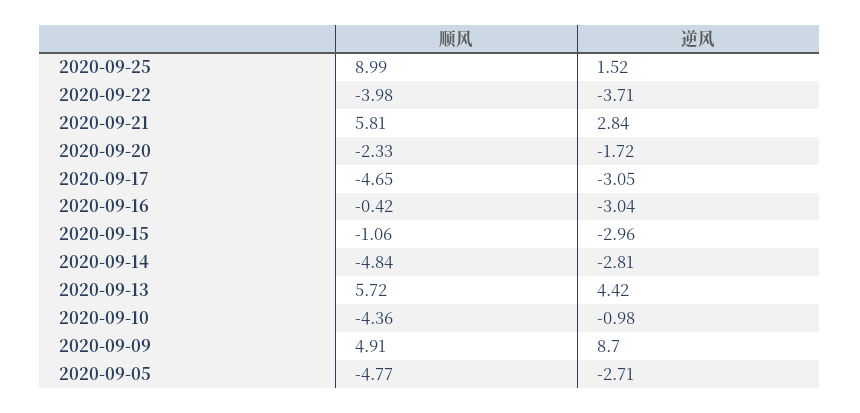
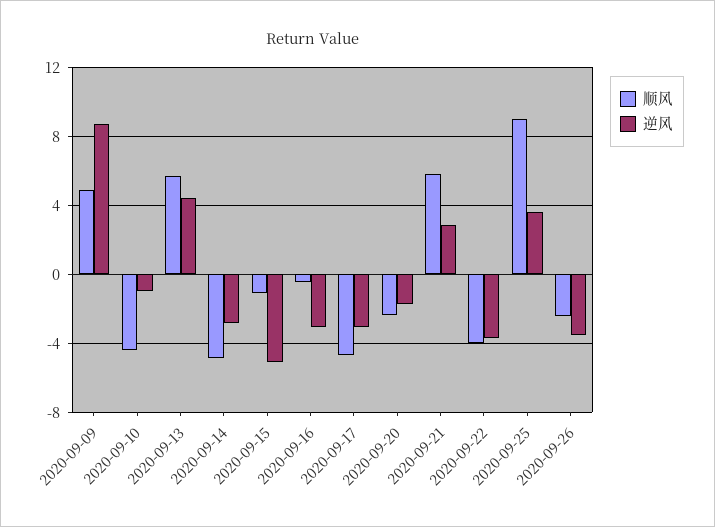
逆风, 2020-09-25: 1.52 -> 3.5
逆风, 2020-09-15: -2.96 -> -5
顺风, 2020-09-05: -4.77 -> none
逆风, 2020-09-05: -2.71 -> none
顺风, 2020-09-26: none -> -2.5
逆风, 2020-09-26: none -> -3.5

